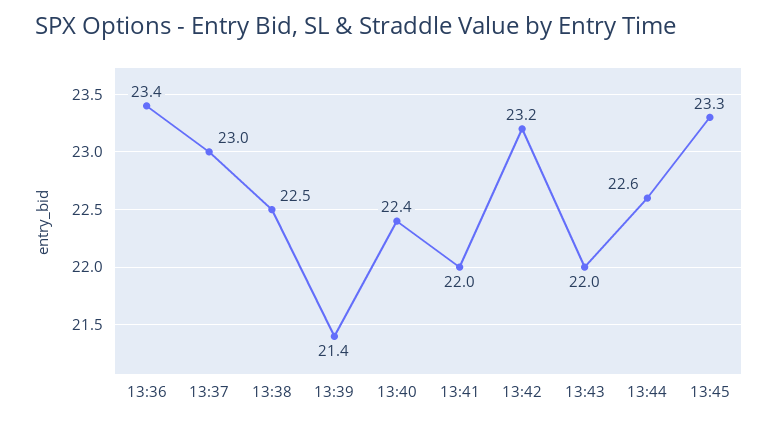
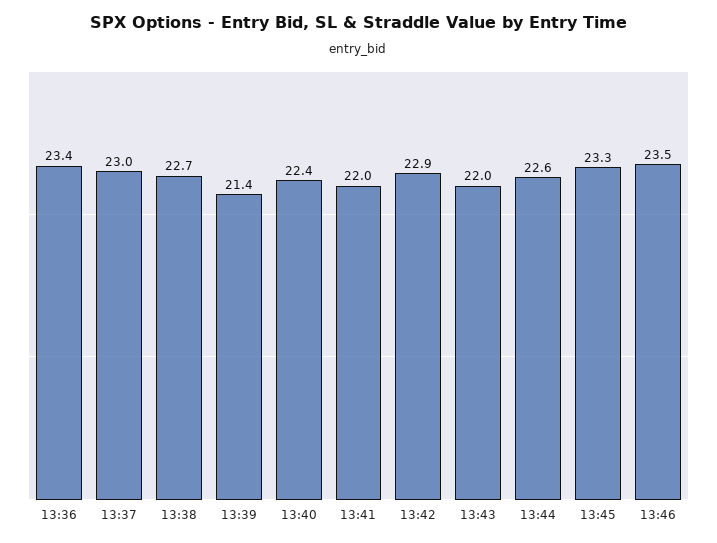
13:38: 22.5 -> 22.7
13:42: 23.2 -> 22.9
13:46: none -> 23.5

